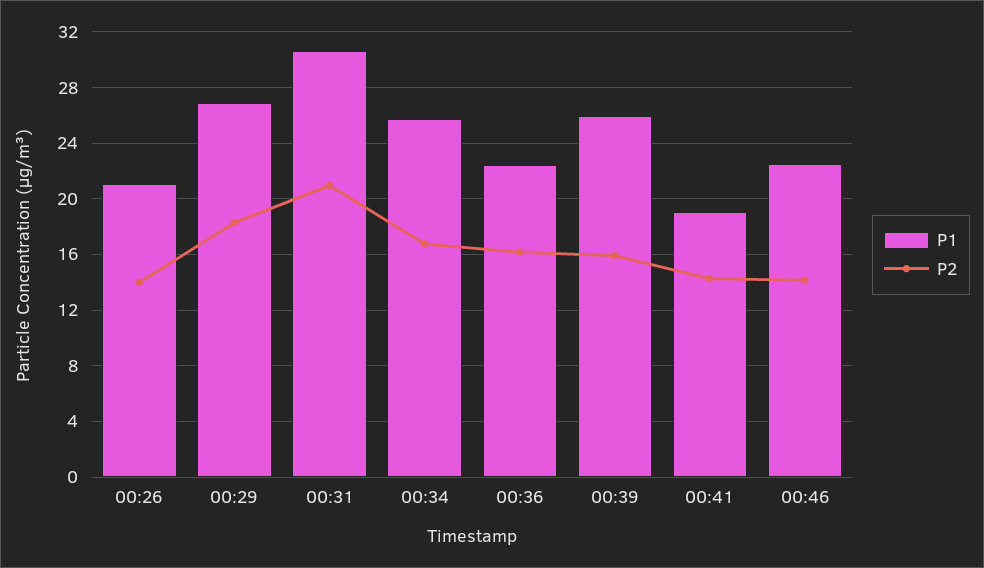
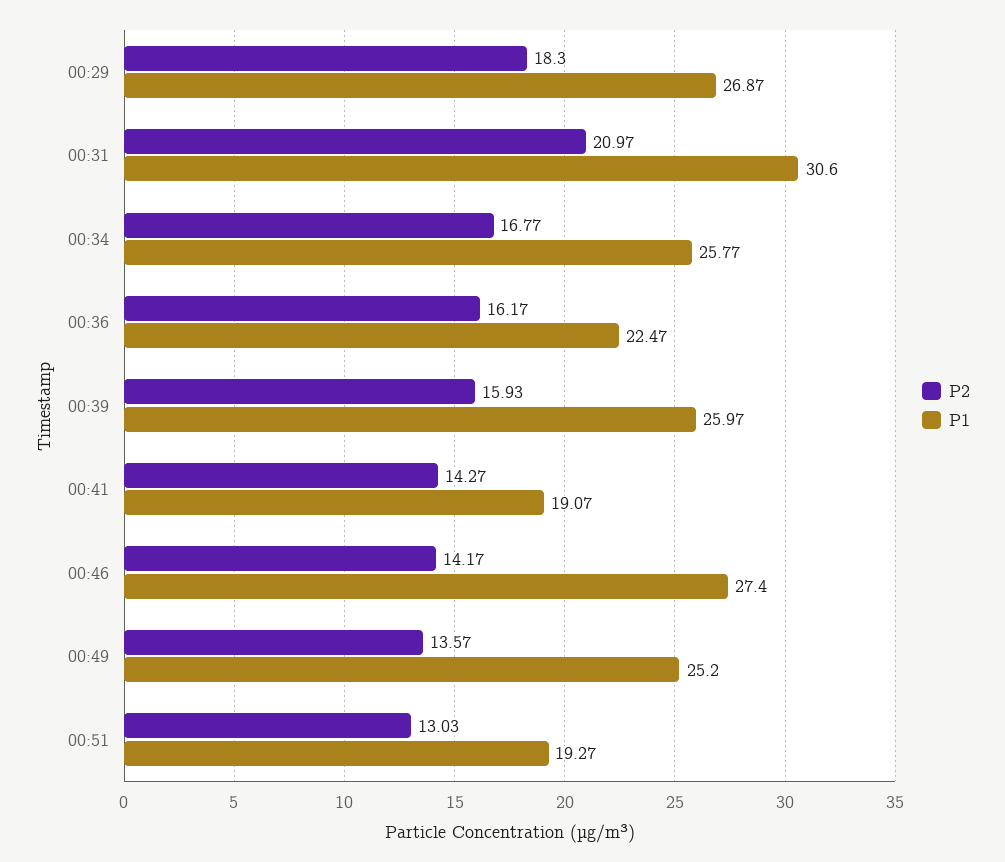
P1, 00:26: 21 -> none
P2, 00:26: 14 -> none
P1, 00:46: 22.5 -> 27.4
P2, 00:49: none -> 13.57
P1, 00:49: none -> 25.2
P2, 00:51: none -> 13.03
P1, 00:51: none -> 19.27

